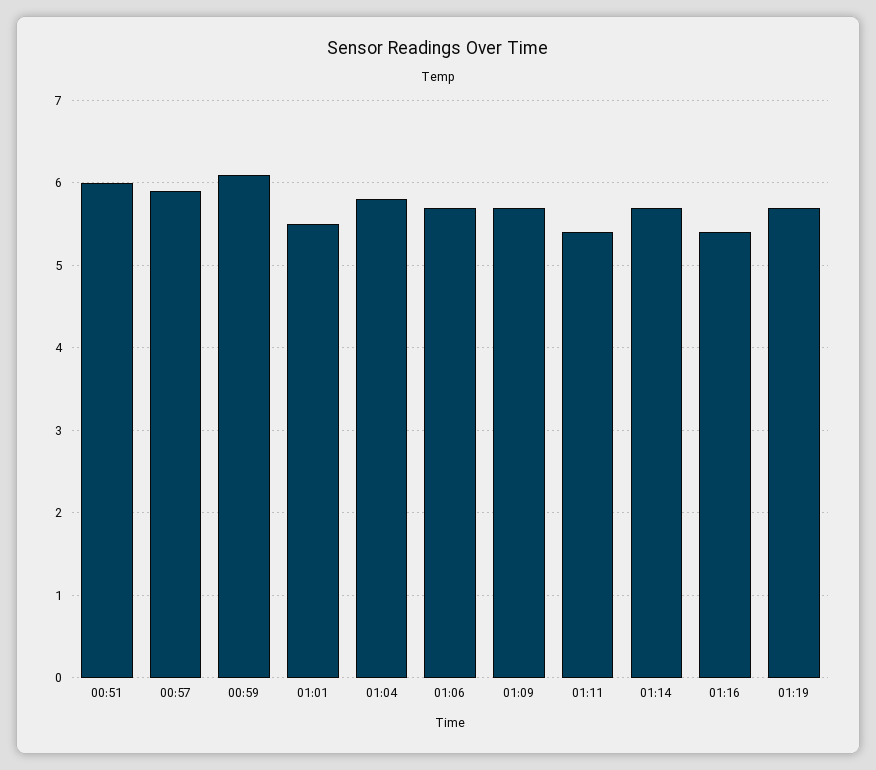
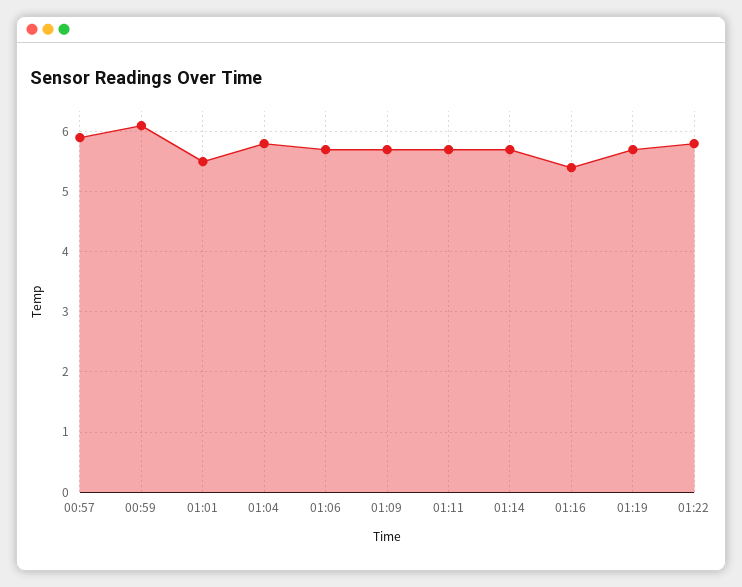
00:51: 6 -> none
01:11: 5.4 -> 5.7
01:22: none -> 5.8

